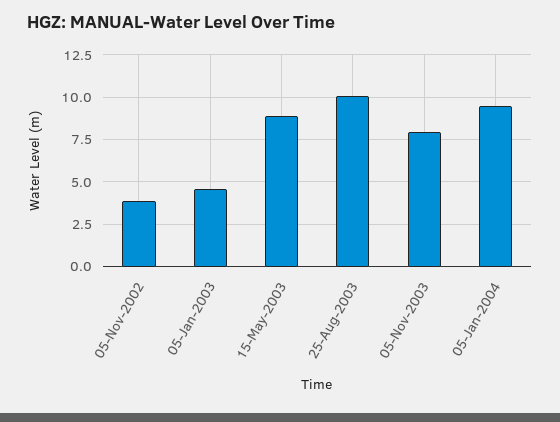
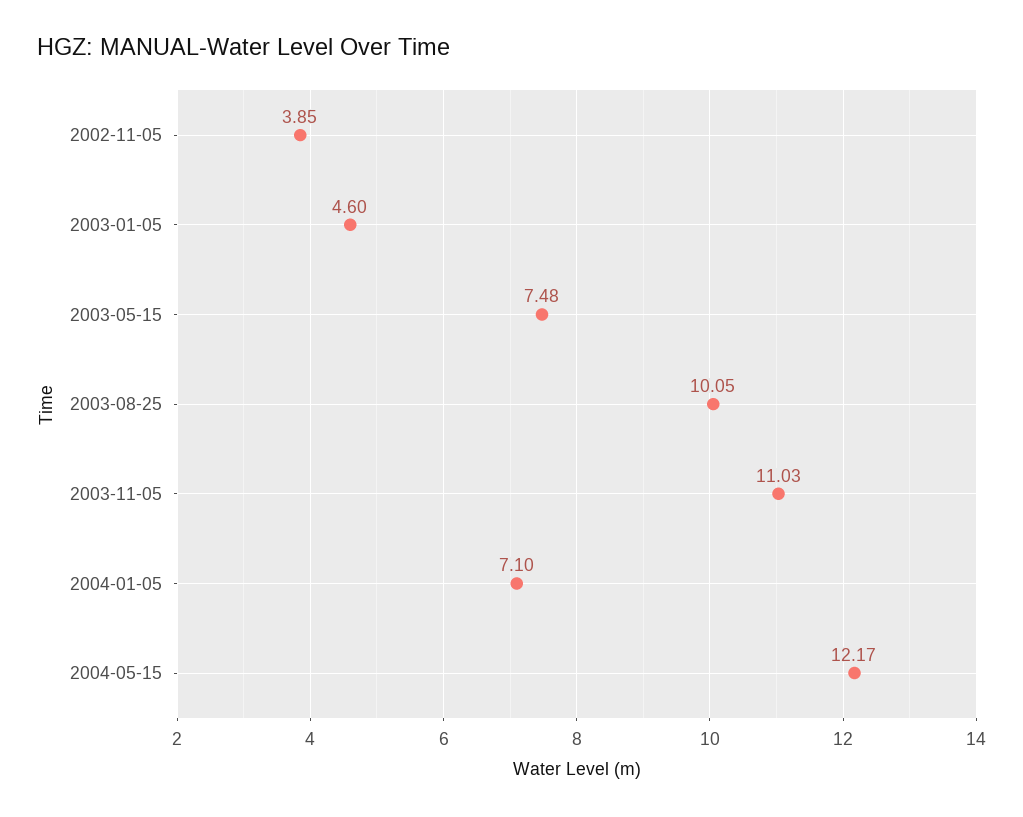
15-May-2003: 9 -> 7.48
05-Nov-2003: 8 -> 11.03
05-Jan-2004: 9.5 -> 7.1
2004-05-15: none -> 12.17

